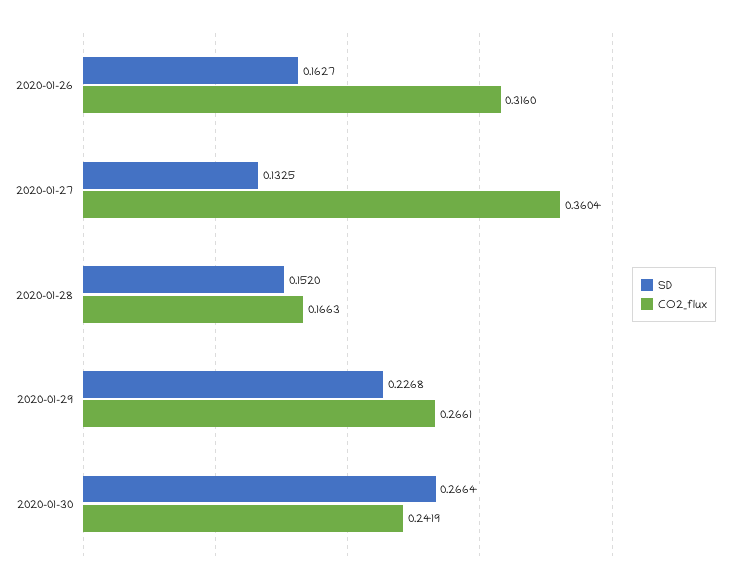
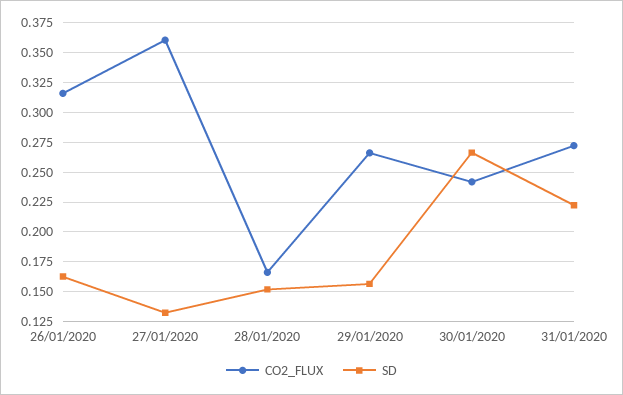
SD, 2020-01-29: 0.2268 -> 0.15
CO2_flux, 31/01/2020: none -> 0.275
SD, 31/01/2020: none -> 0.225

